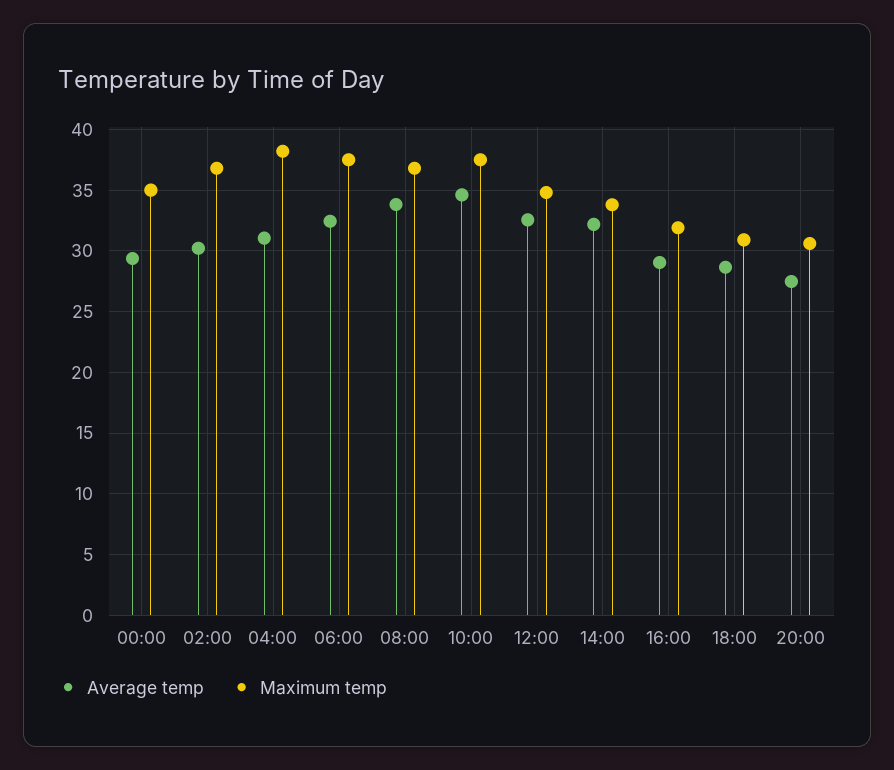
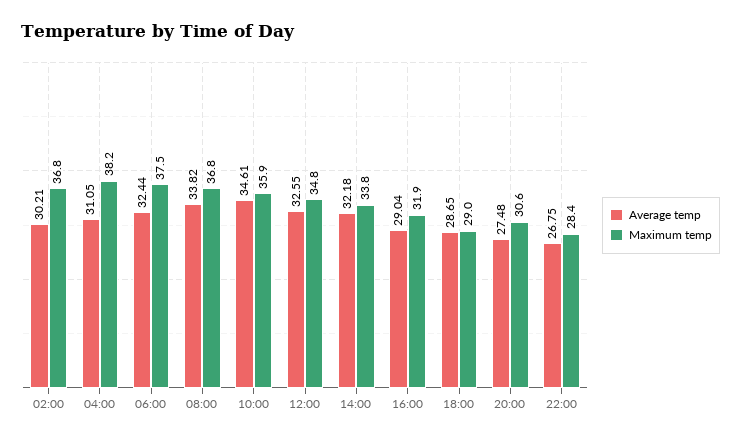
Average temp, 00:00: 29.5 -> none
Maximum temp, 00:00: 35 -> none
Maximum temp, 10:00: 37.5 -> 35.9
Maximum temp, 18:00: 31 -> 29
Average temp, 22:00: none -> 26.75
Maximum temp, 22:00: none -> 28.4

